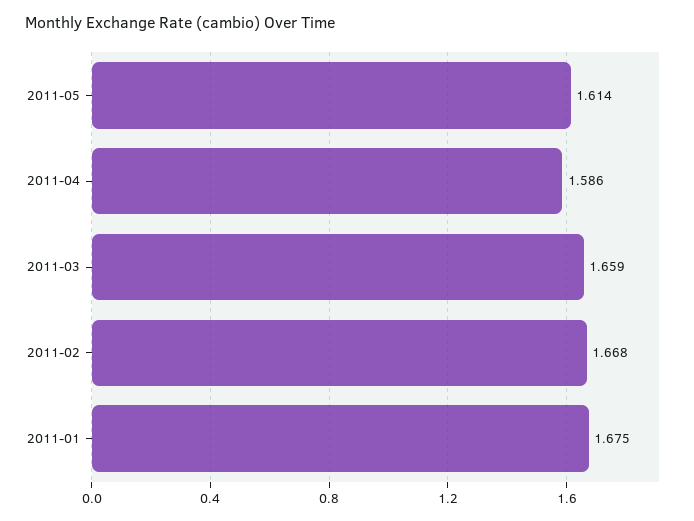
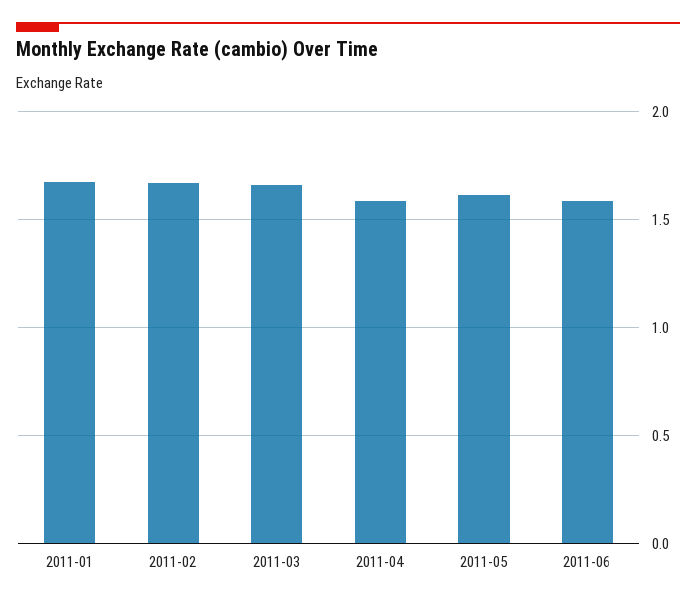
2011-06: none -> 1.6

